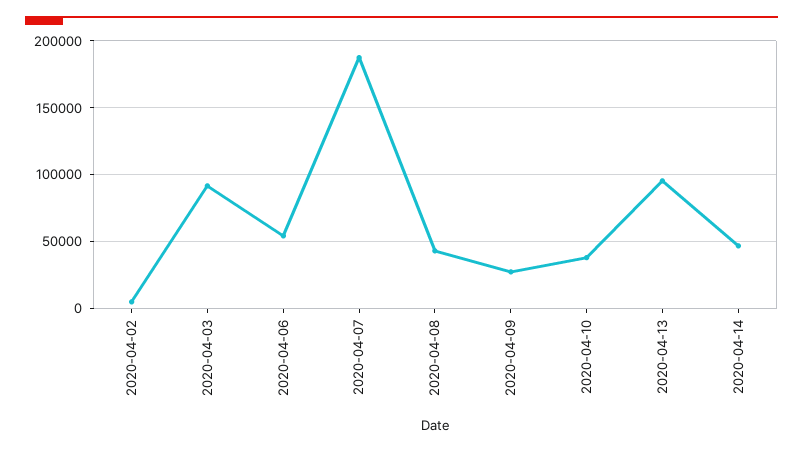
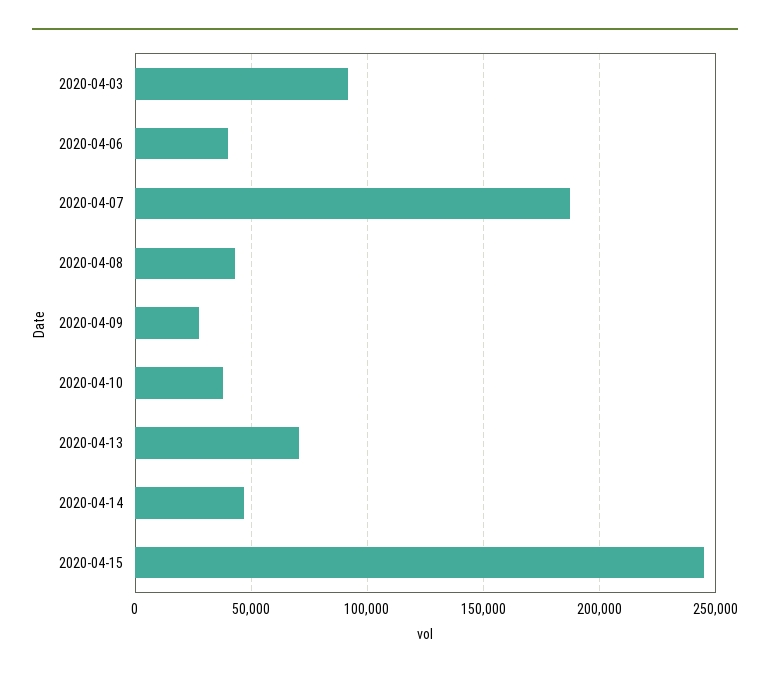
2020-04-02: 5000 -> none
2020-04-06: 55000 -> 40000
2020-04-13: 95000 -> 70000
2020-04-15: none -> 245000

